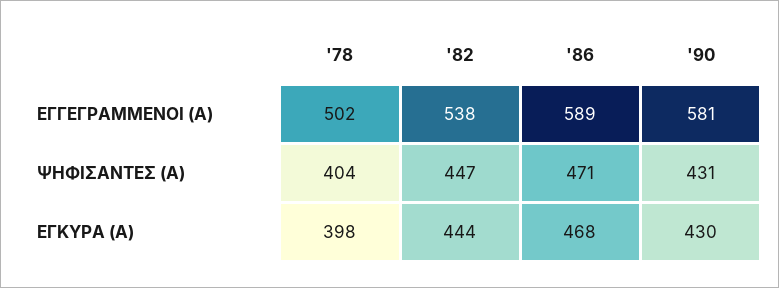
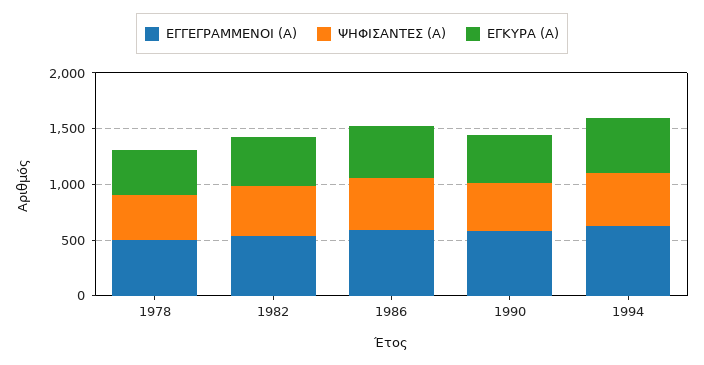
ΕΓΓΕΓΡΑΜΜΕΝΟΙ (Α), 1994: none -> 600
ΨΗΦΙΣΑΝΤΕΣ (Α), 1994: none -> 500
ΕΓΚΥΡΑ (Α), 1994: none -> 500

